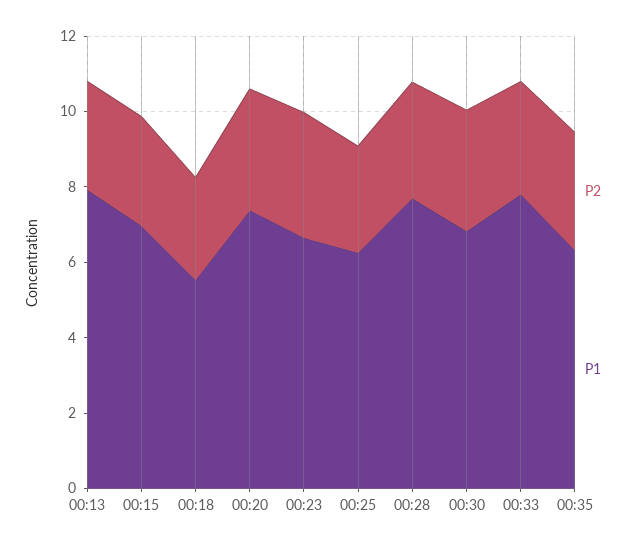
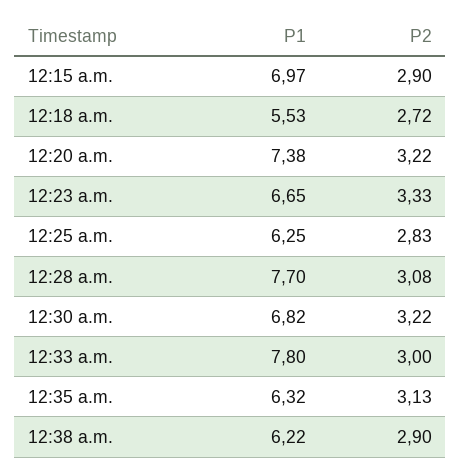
P2, 00:13: 3 -> none
P1, 00:13: 8 -> none
P1, 12:38 a.m.: none -> 6.22
P2, 12:38 a.m.: none -> 2.9

